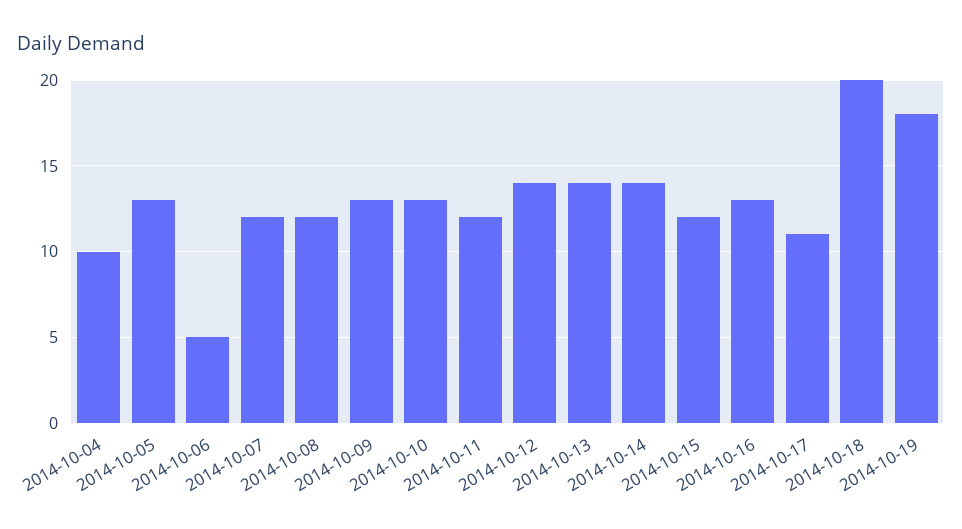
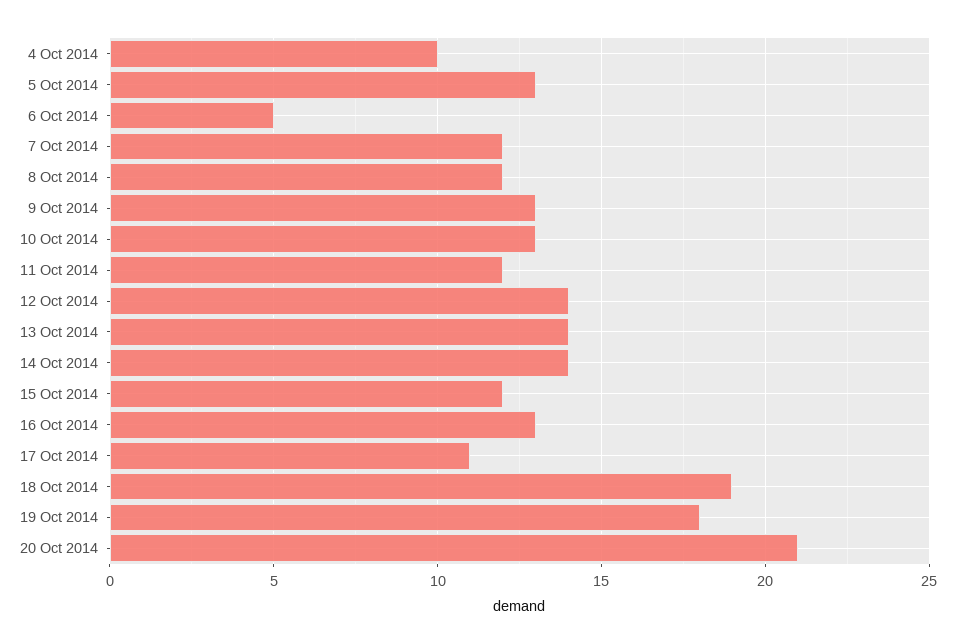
2014-10-18: 20 -> 19
20 Oct 2014: none -> 21

